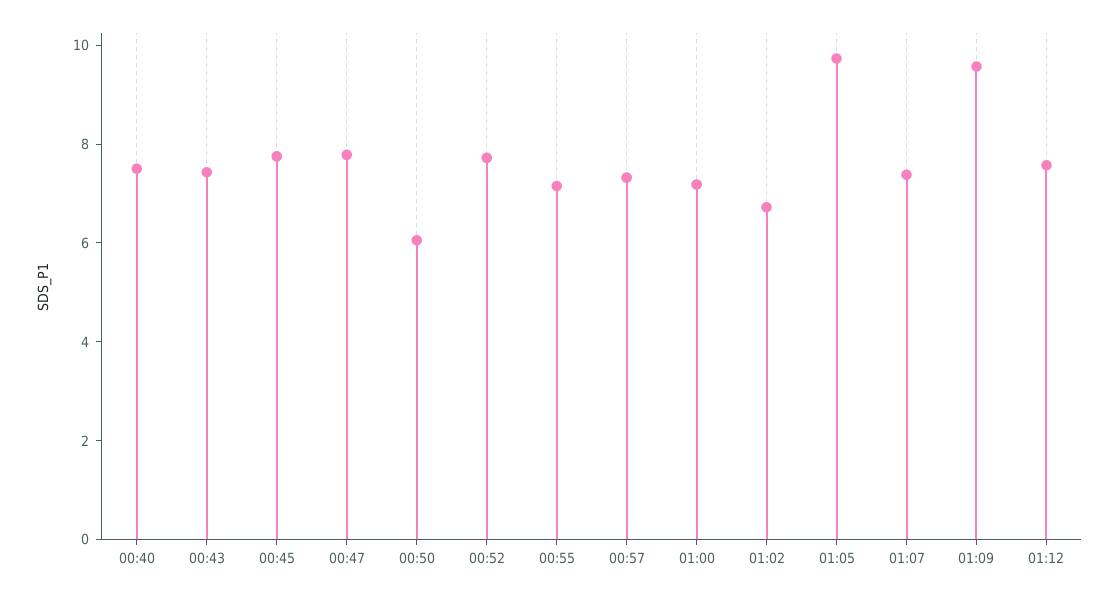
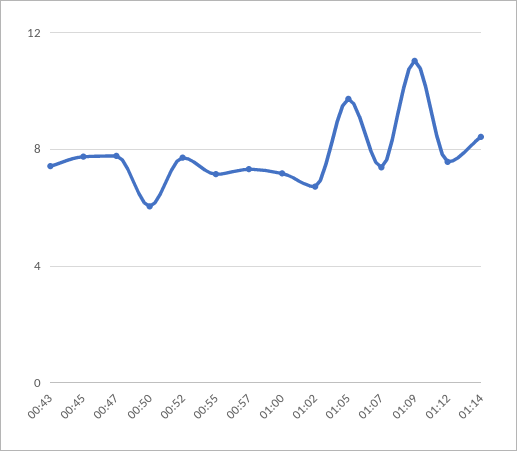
00:40: 7.5 -> none
01:09: 9.5 -> 11
01:14: none -> 8.5

